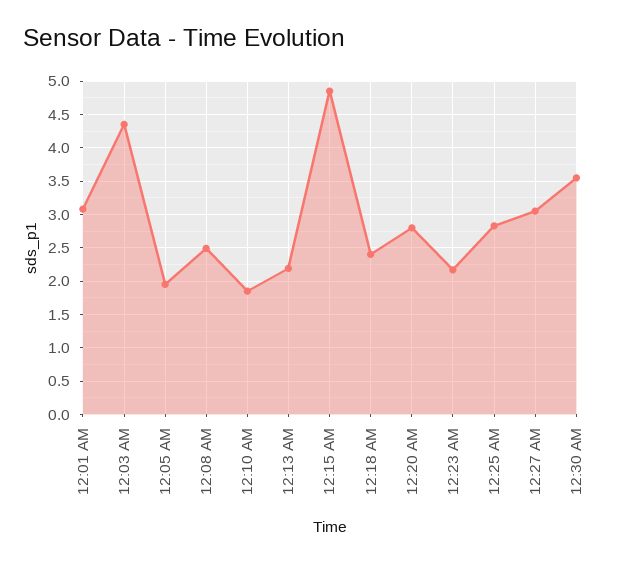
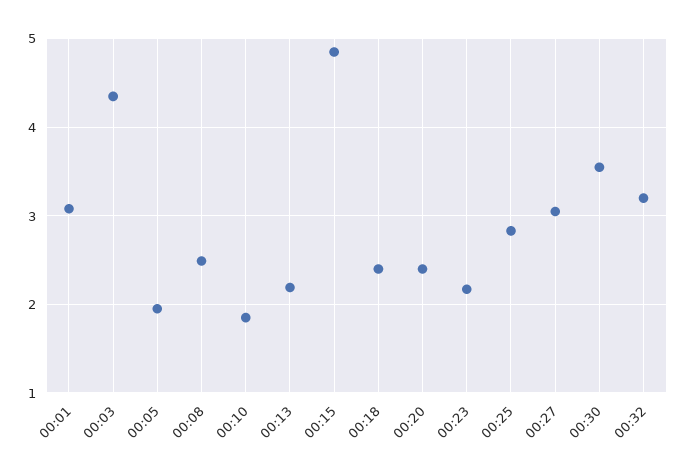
12:20 AM: 2.8 -> 2.4
00:32: none -> 3.2

